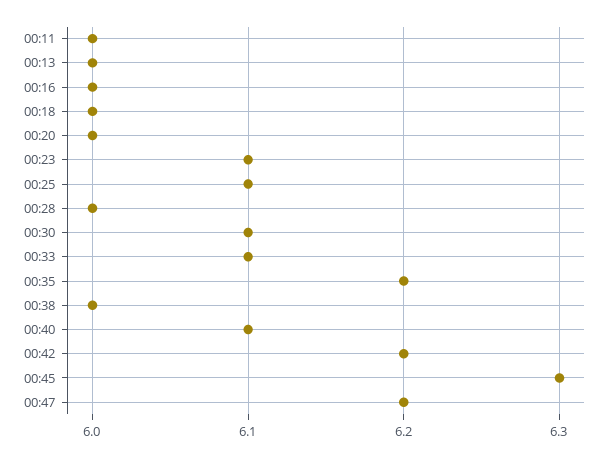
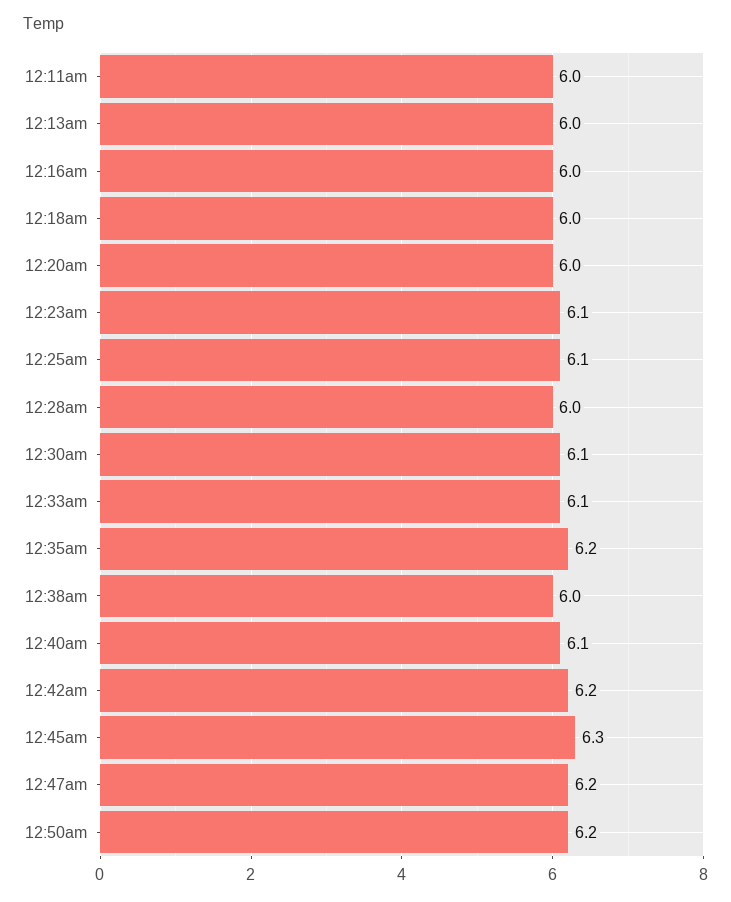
12:50am: none -> 6.2

